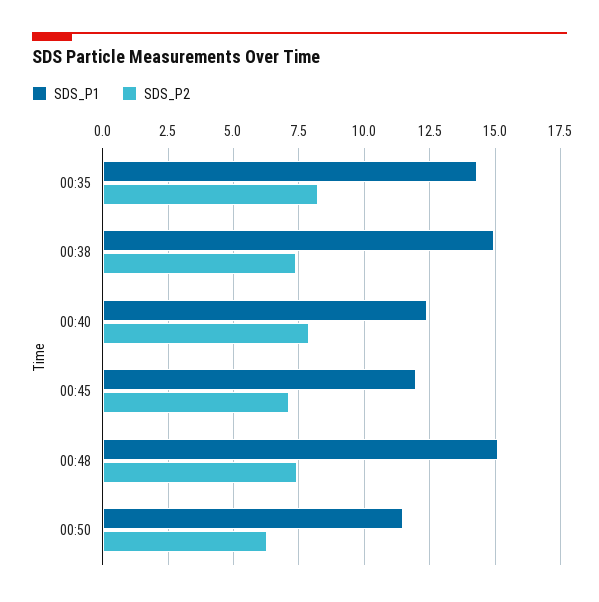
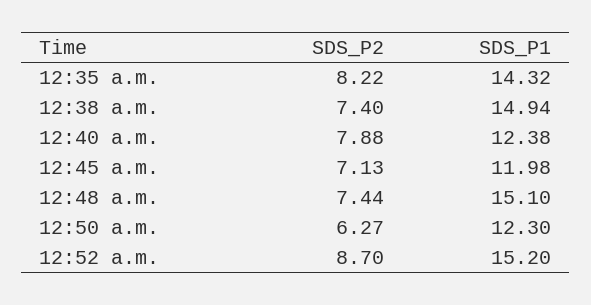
SDS_P1, 00:50: 11.5 -> 12.3
SDS_P2, 12:52 a.m.: none -> 8.7
SDS_P1, 12:52 a.m.: none -> 15.2

